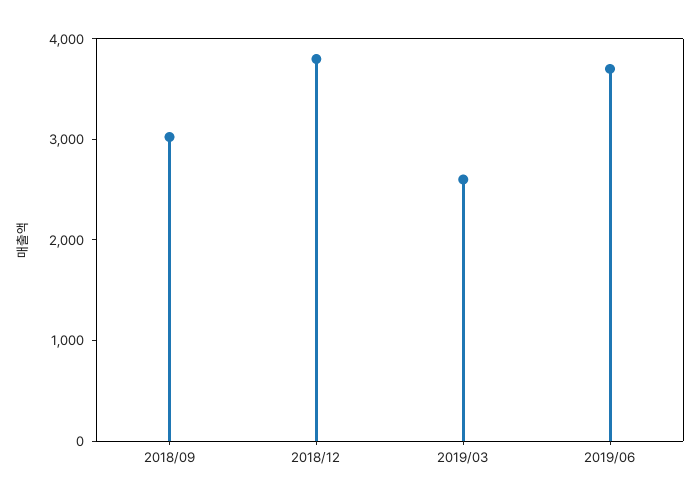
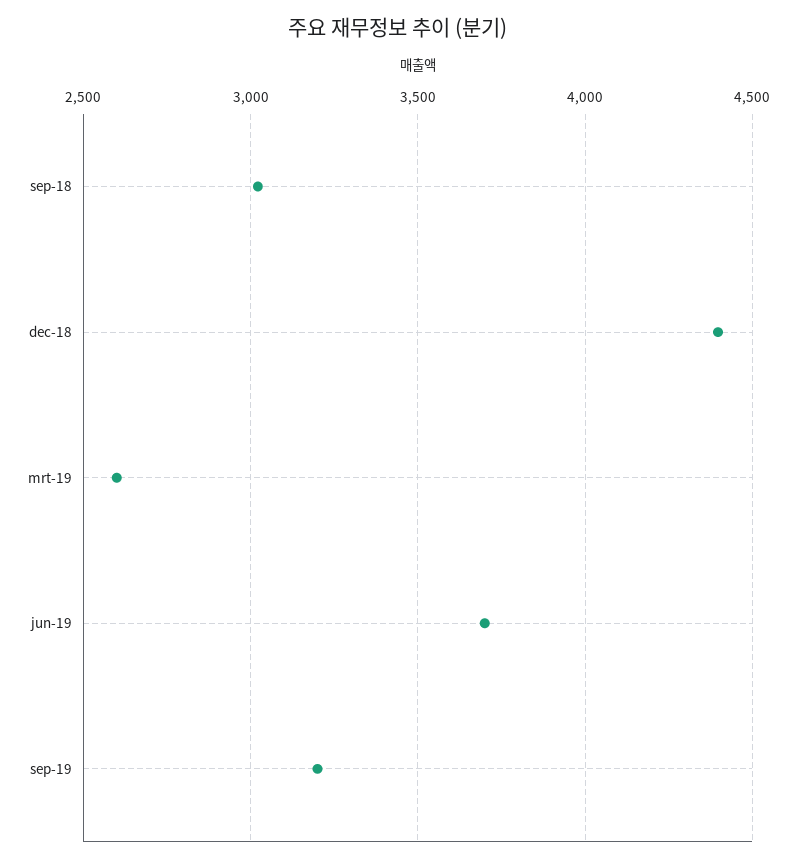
2018/12: 3800 -> 4400
sep-19: none -> 3200

